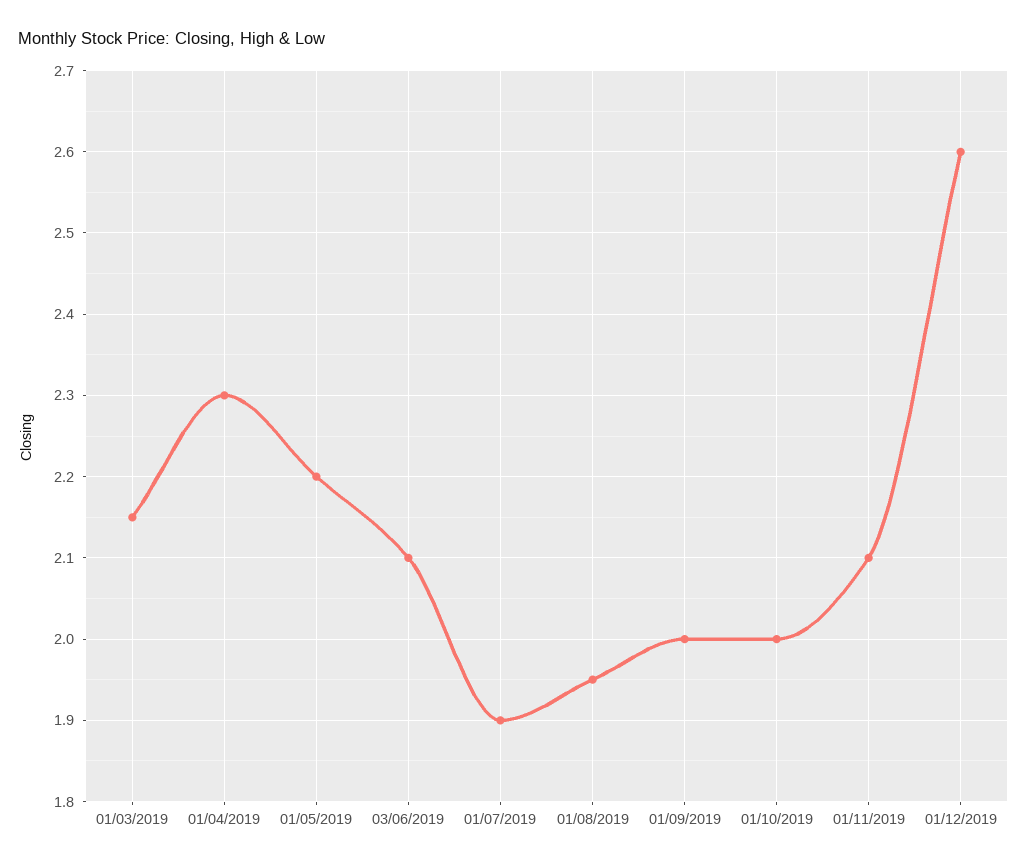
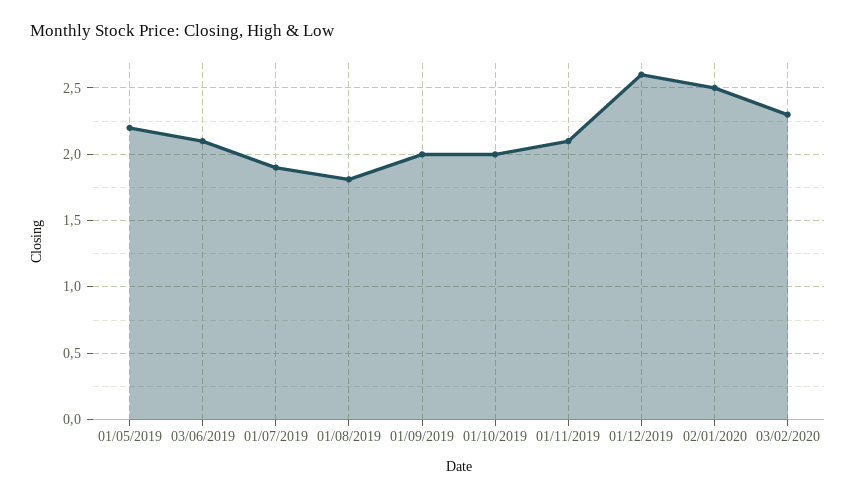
01/03/2019: 2.15 -> none
01/04/2019: 2.3 -> none
01/08/2019: 1.95 -> 1.8
02/01/2020: none -> 2.5
03/02/2020: none -> 2.3

